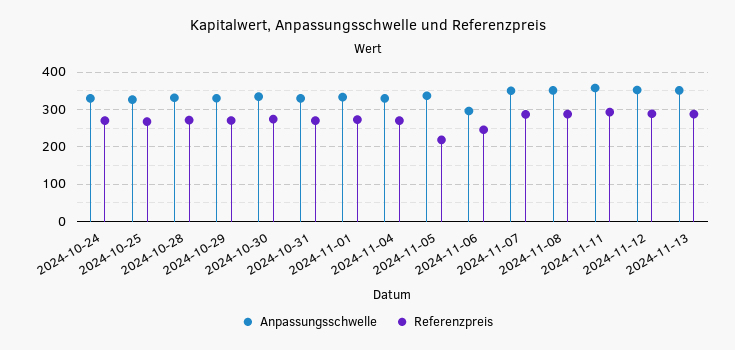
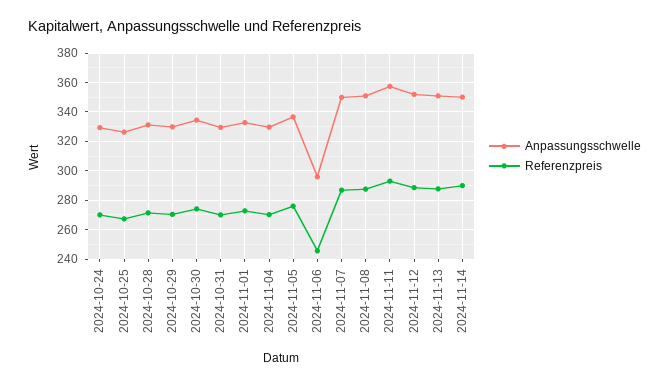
Referenzpreis, 2024-11-05: 220 -> 275
Anpassungsschwelle, 2024-11-14: none -> 350
Referenzpreis, 2024-11-14: none -> 290

